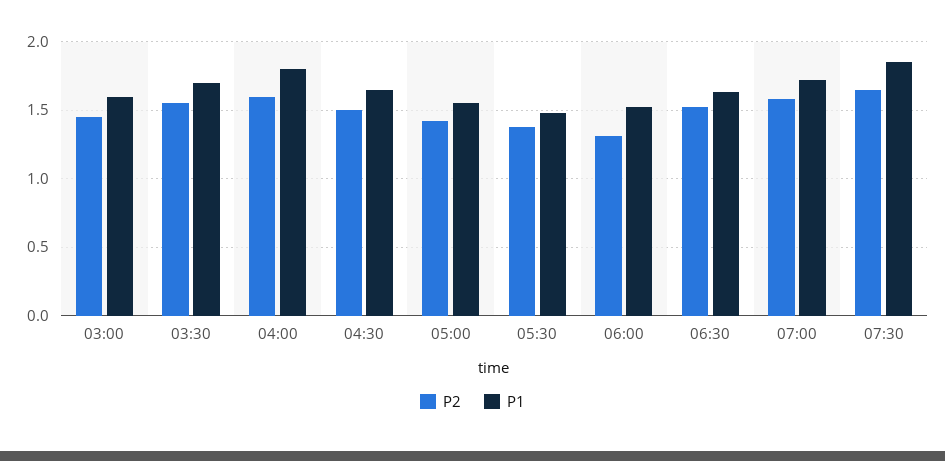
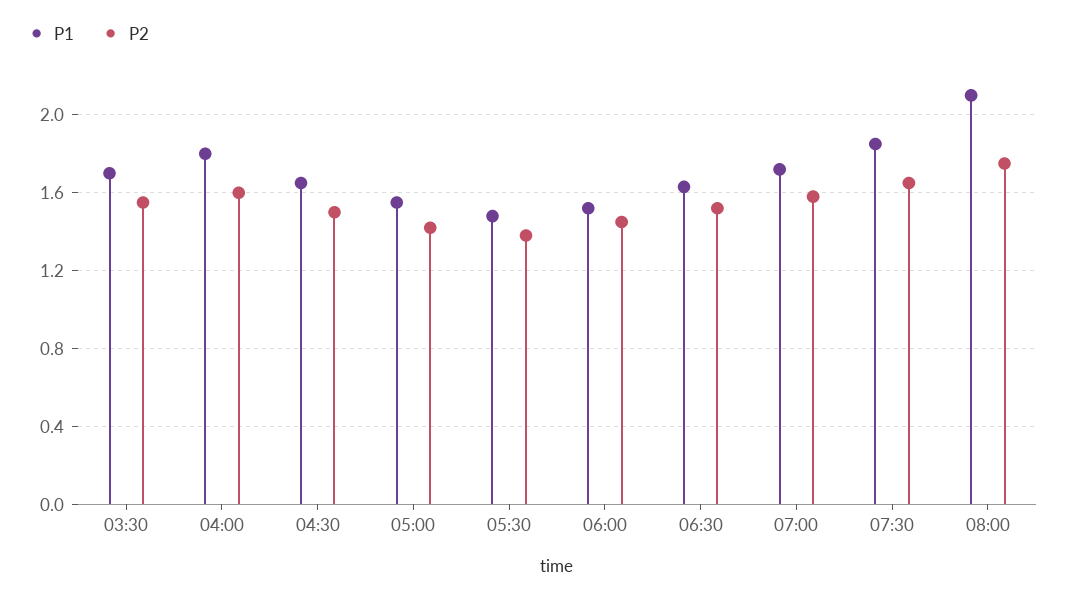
P2, 03:00: 1.45 -> none
P1, 03:00: 1.6 -> none
P2, 06:00: 1.3 -> 1.45
P1, 08:00: none -> 2.1
P2, 08:00: none -> 1.75

